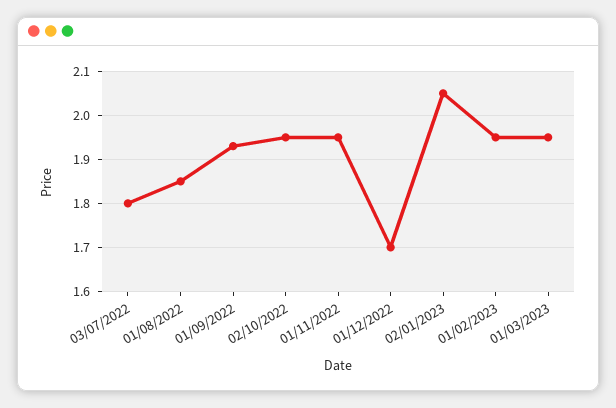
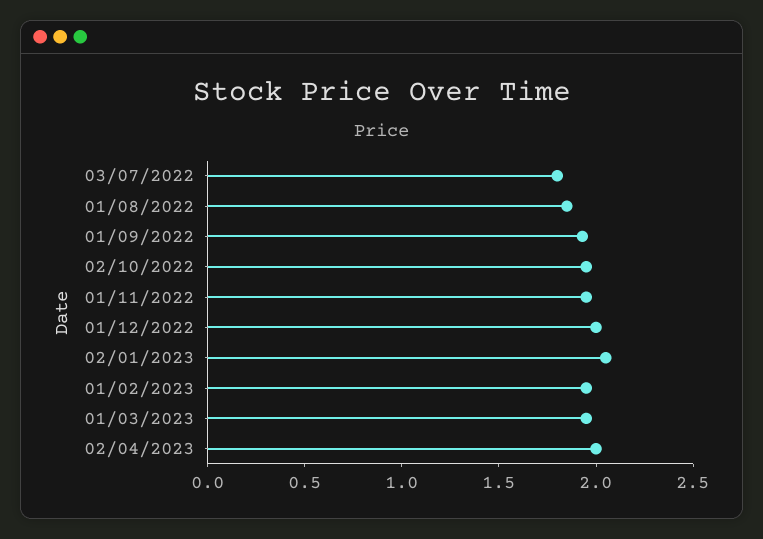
01/12/2022: 1.7 -> 2
02/04/2023: none -> 2

